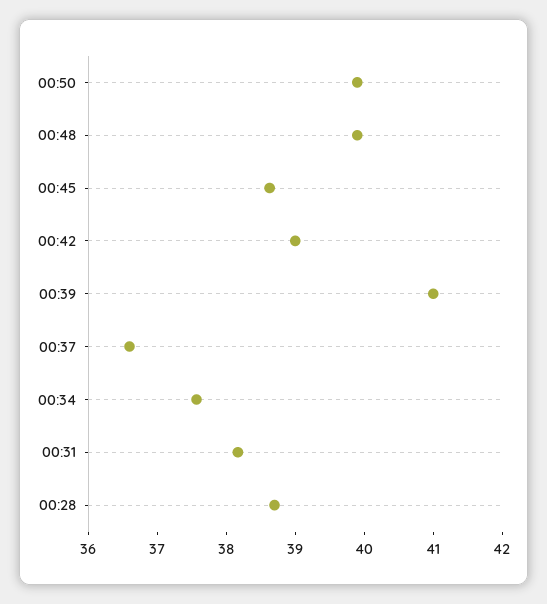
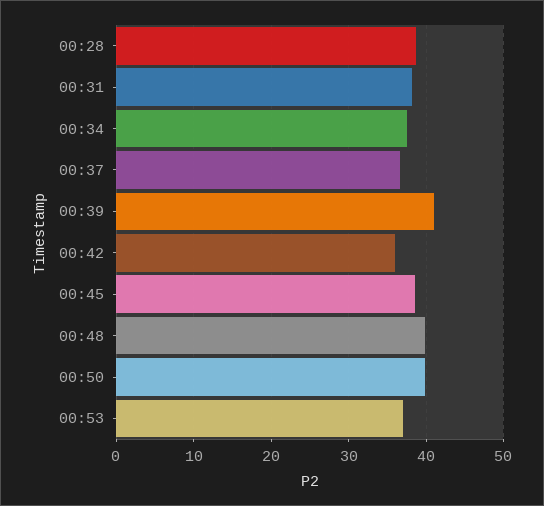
00:42: 39 -> 36
00:53: none -> 37

